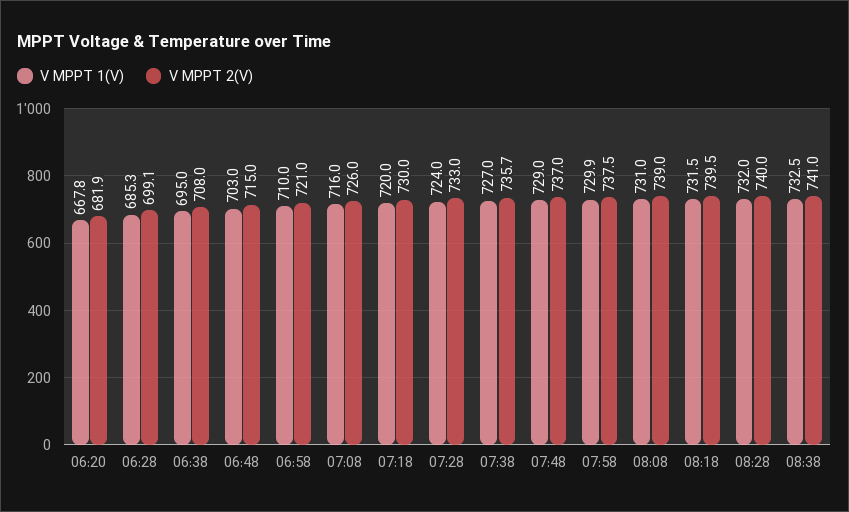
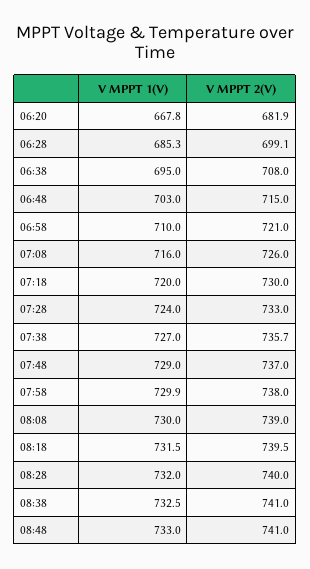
V MPPT 2(V), 07:58: 737.5 -> 738
V MPPT 1(V), 08:08: 731 -> 730
V MPPT 1(V), 08:48: none -> 733
V MPPT 2(V), 08:48: none -> 741

